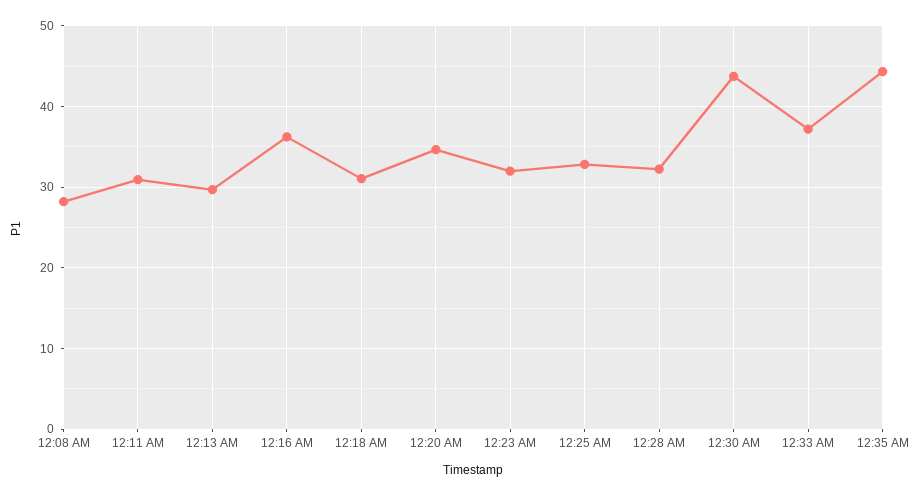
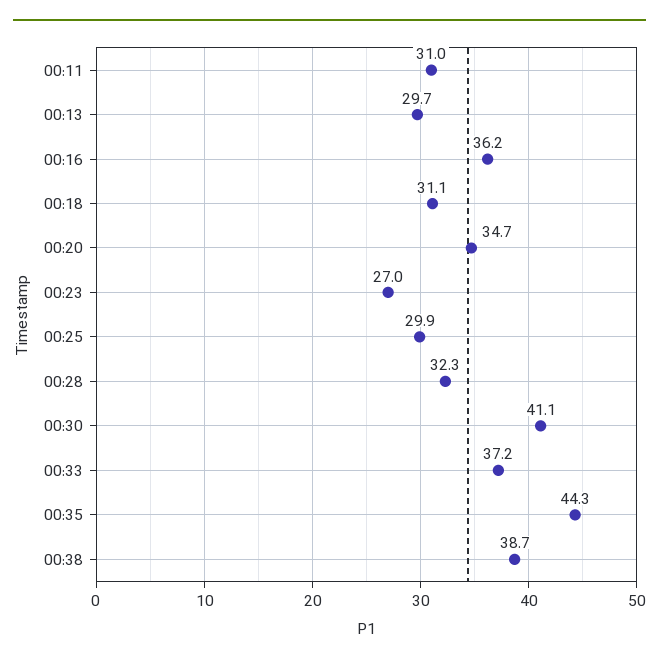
12:08 AM: 28 -> none
12:23 AM: 32 -> 27
12:25 AM: 33 -> 29.9
12:30 AM: 44 -> 41.1
00:38: none -> 38.7

